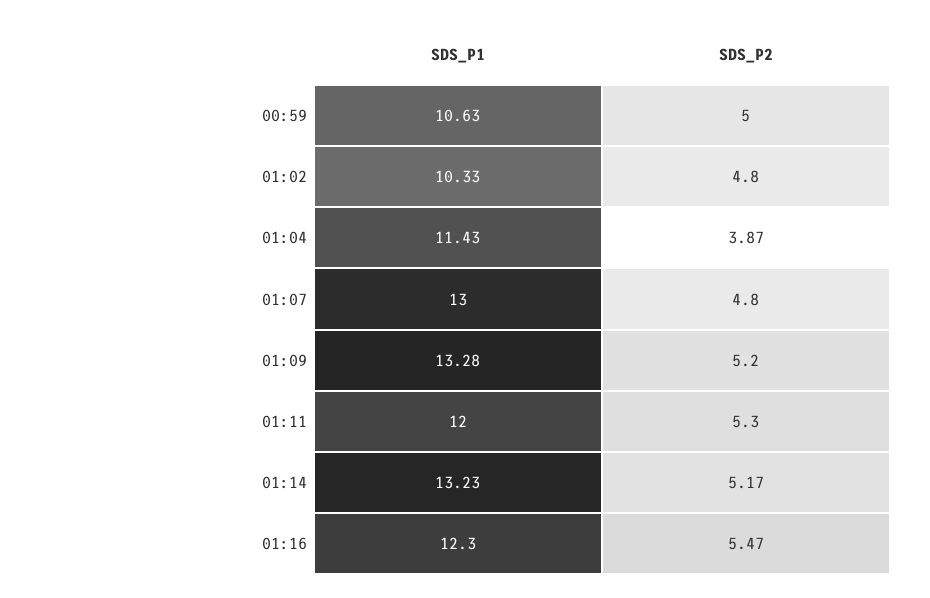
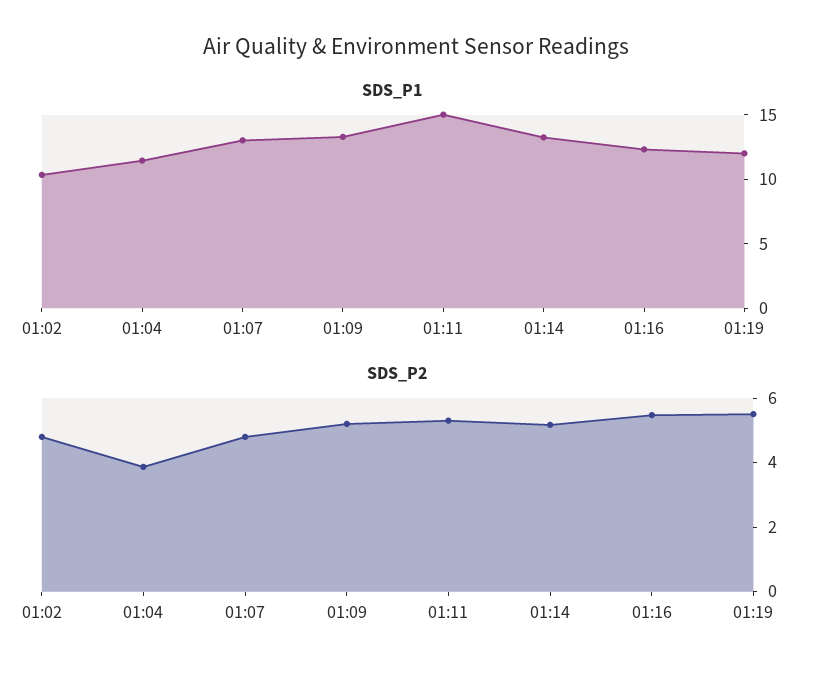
SDS_P1, 00:59: 10.63 -> none
SDS_P2, 00:59: 5 -> none
SDS_P1, 01:11: 12 -> 15
SDS_P1, 01:19: none -> 12
SDS_P2, 01:19: none -> 5.5

